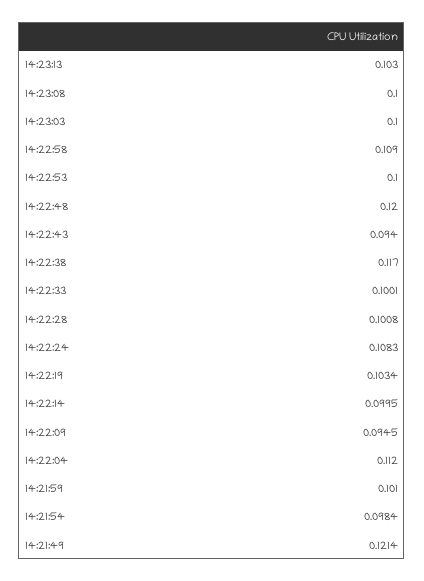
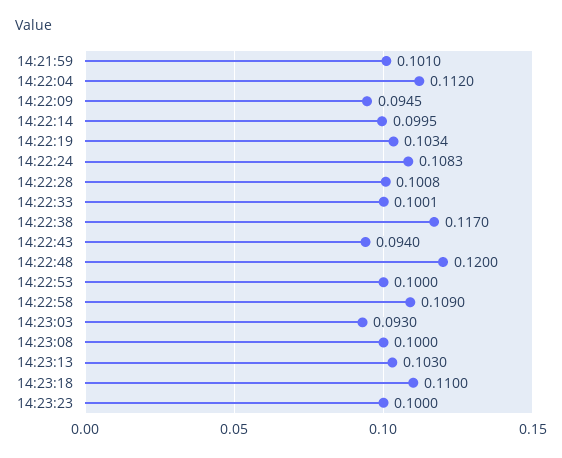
14:23:03: 0.1 -> 0.093
14:21:54: 0.0984 -> none
14:21:49: 0.1214 -> none
14:23:18: none -> 0.11
14:23:23: none -> 0.1

